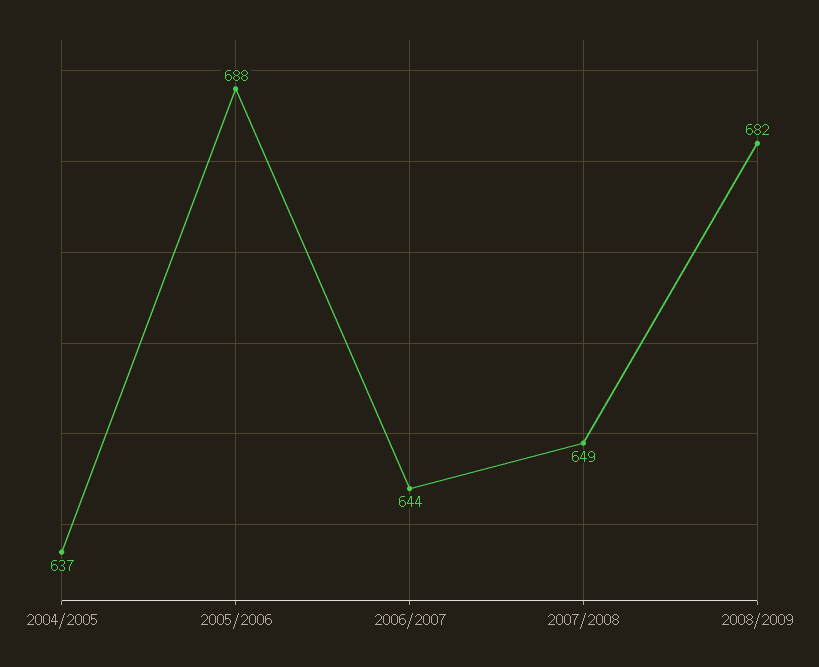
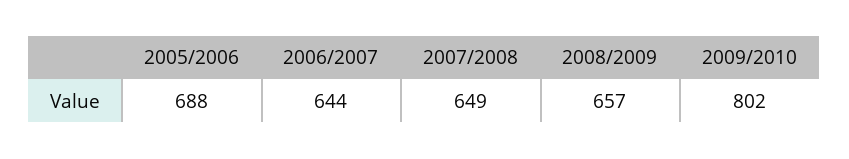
2004/2005: 637 -> none
2008/2009: 682 -> 657
2009/2010: none -> 802

